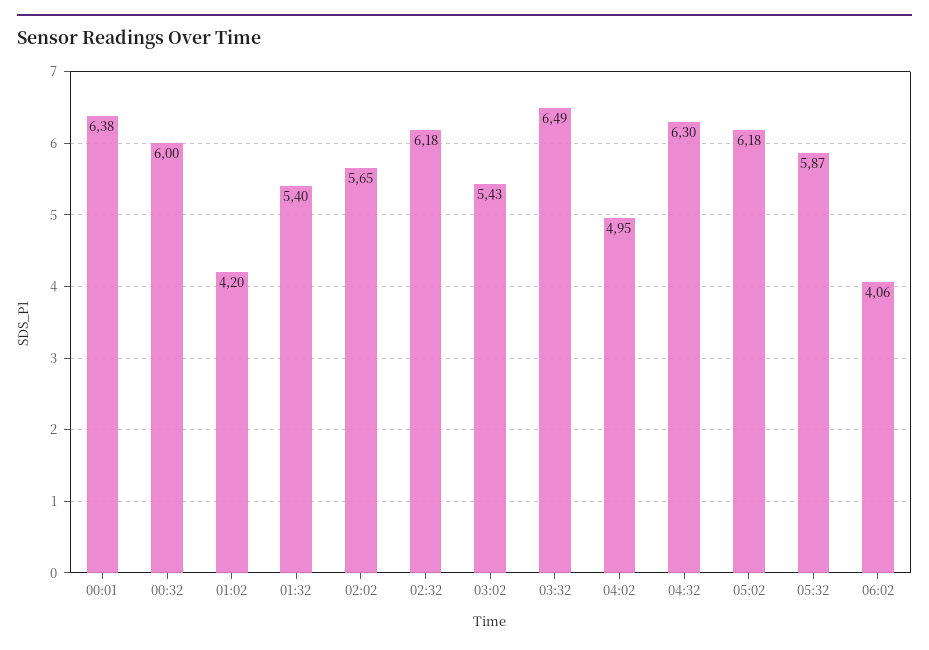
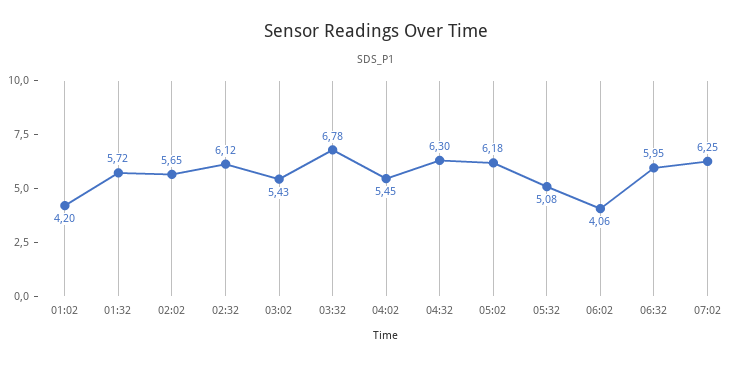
00:01: 6.38 -> none
00:32: 6 -> none
01:32: 5.4 -> 5.72
02:32: 6.18 -> 6.12
03:32: 6.49 -> 6.78
04:02: 4.95 -> 5.45
05:32: 5.87 -> 5.08
06:32: none -> 5.95
07:02: none -> 6.25

